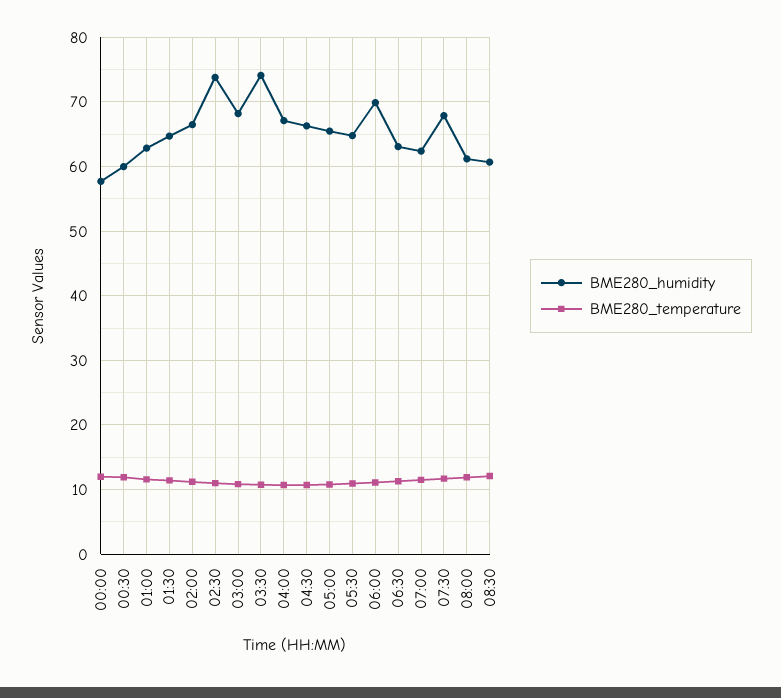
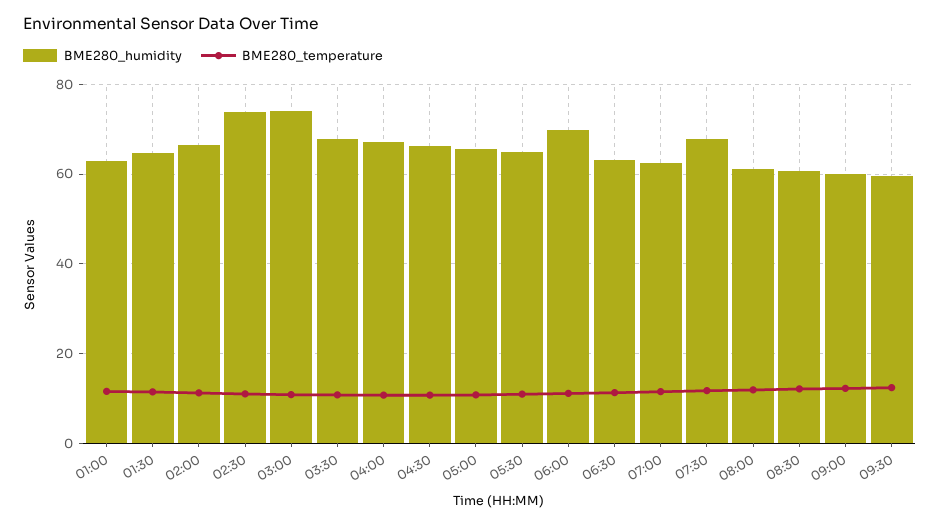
BME280_humidity, 00:00: 58 -> none
BME280_temperature, 00:00: 12 -> none
BME280_humidity, 00:30: 60 -> none
BME280_temperature, 00:30: 12 -> none
BME280_humidity, 03:00: 68 -> 74
BME280_humidity, 03:30: 74 -> 68
BME280_humidity, 09:00: none -> 60
BME280_temperature, 09:00: none -> 12
BME280_humidity, 09:30: none -> 60
BME280_temperature, 09:30: none -> 12

